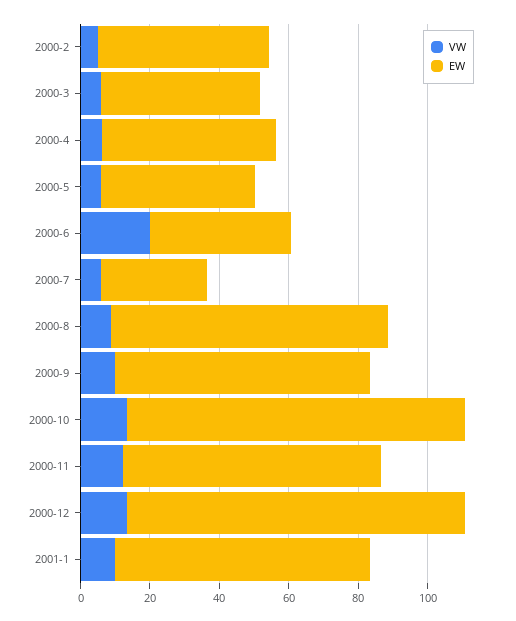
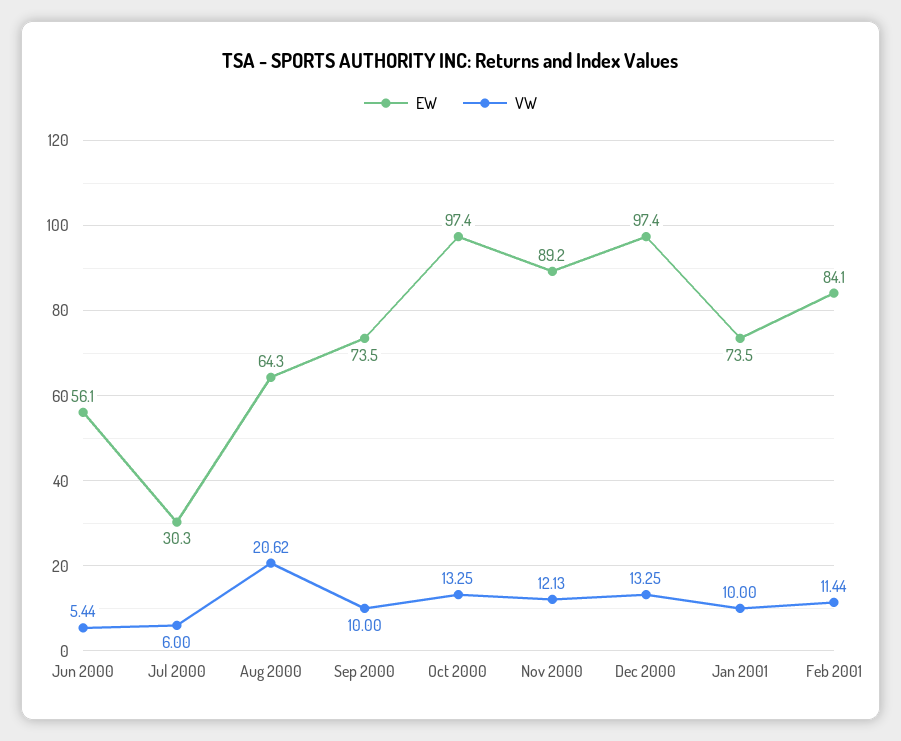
VW, 2000-2: 5 -> none
EW, 2000-2: 50 -> none
VW, 2000-3: 5 -> none
EW, 2000-3: 45 -> none
VW, 2000-4: 5 -> none
EW, 2000-4: 50 -> none
VW, 2000-5: 5 -> none
EW, 2000-5: 45 -> none
VW, 2000-6: 20 -> 5.44
EW, 2000-6: 40 -> 56.1
VW, 2000-8: 10 -> 20.62
EW, 2000-8: 80 -> 64.3
EW, 2000-11: 75 -> 89.2
EW, Feb 2001: none -> 84.1
VW, Feb 2001: none -> 11.44

